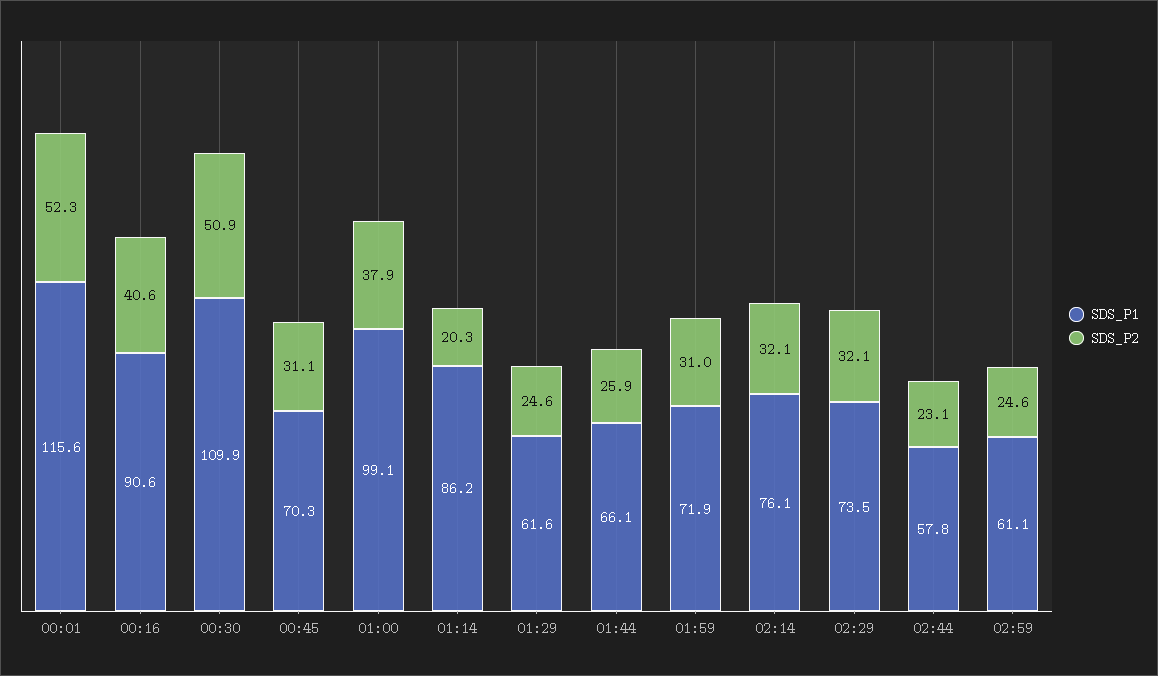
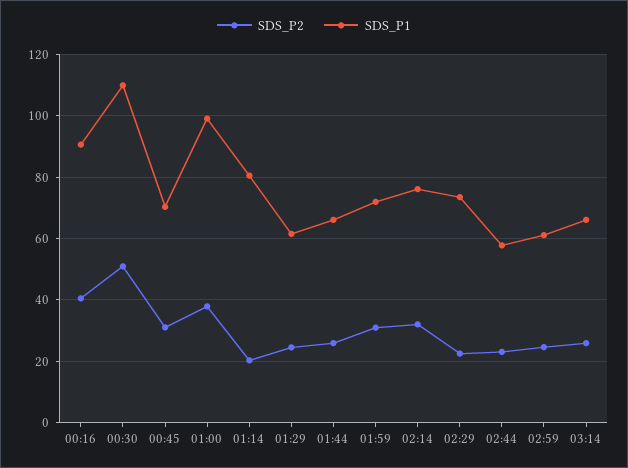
SDS_P1, 00:01: 115.6 -> none
SDS_P2, 00:01: 52.3 -> none
SDS_P1, 01:14: 86.2 -> 80
SDS_P2, 02:29: 32.1 -> 22
SDS_P2, 03:14: none -> 26
SDS_P1, 03:14: none -> 66

